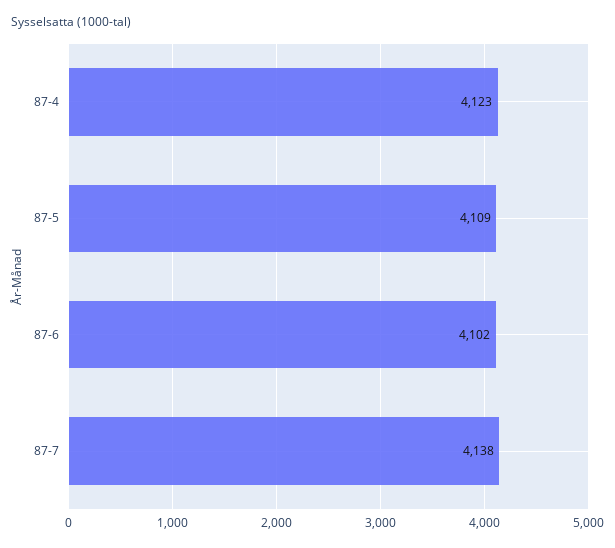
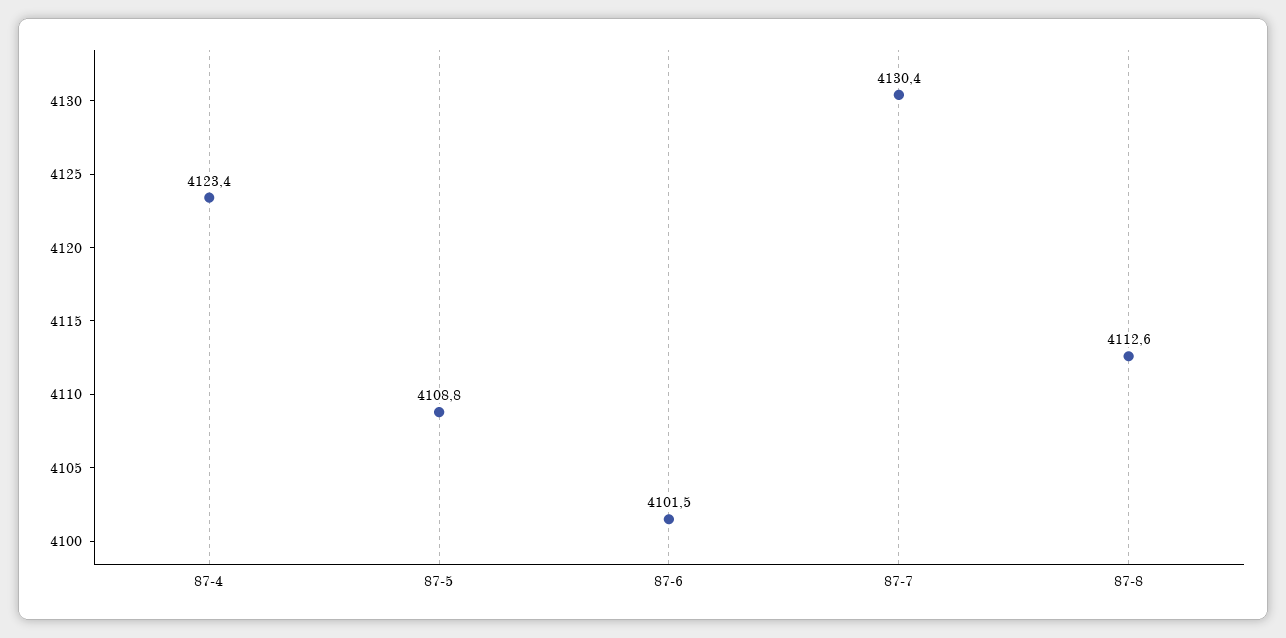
87-7: 4138 -> 4130.4
87-8: none -> 4112.6

